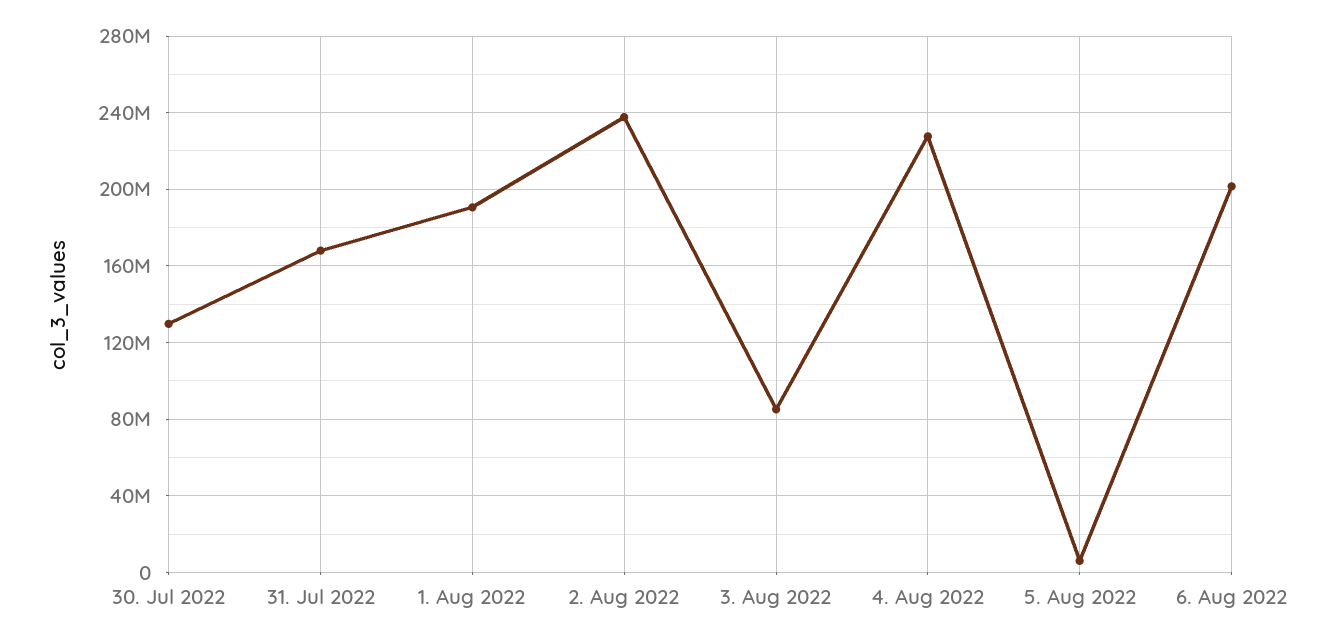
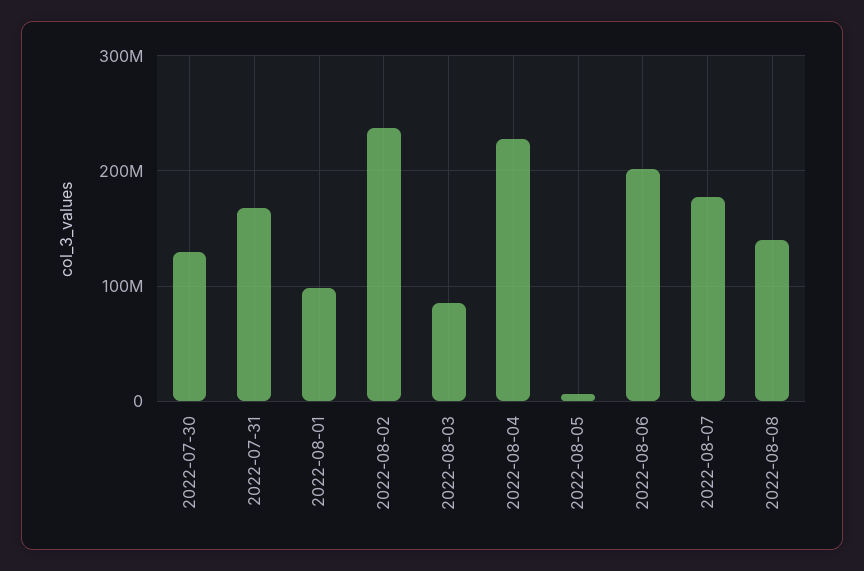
1. Aug 2022: 190000000 -> 100000000
2022-08-07: none -> 180000000
2022-08-08: none -> 140000000

